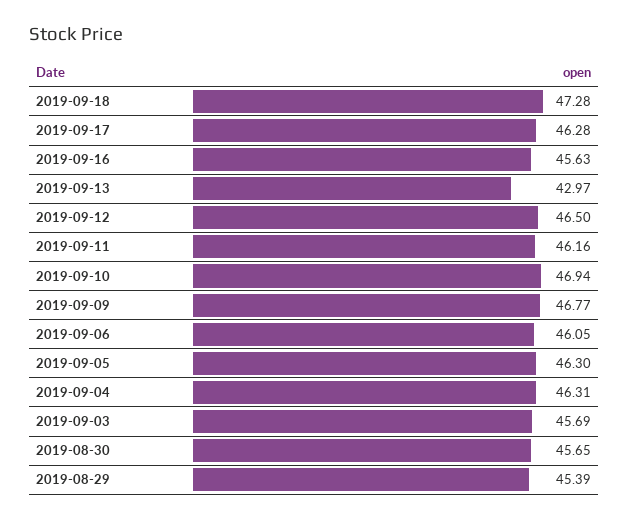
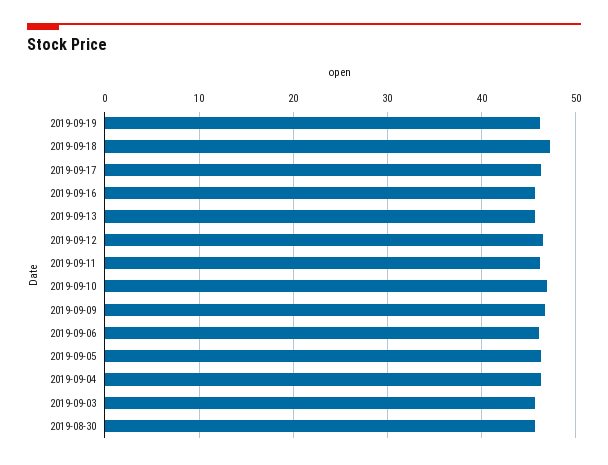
2019-09-13: 42.97 -> 46
2019-08-29: 45.39 -> none
2019-09-19: none -> 46

